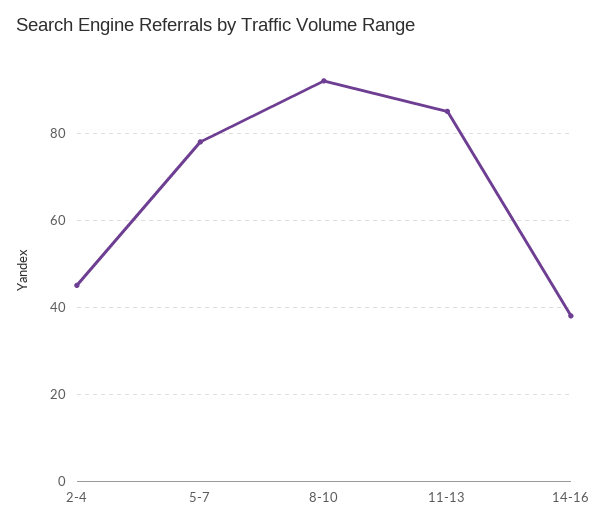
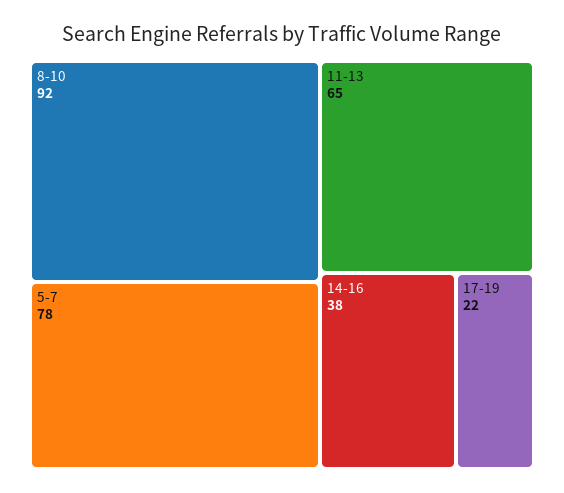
2-4: 45 -> none
11-13: 85 -> 65
17-19: none -> 22

